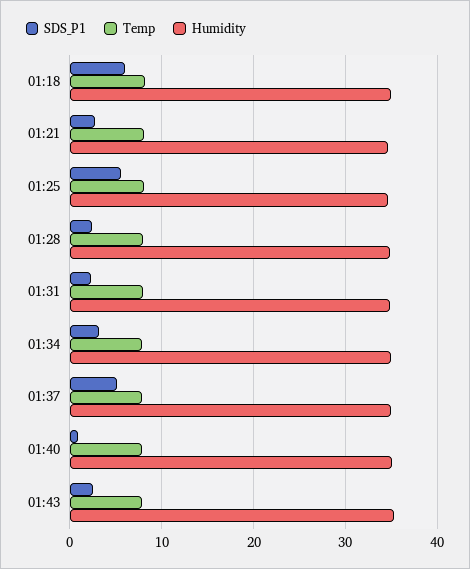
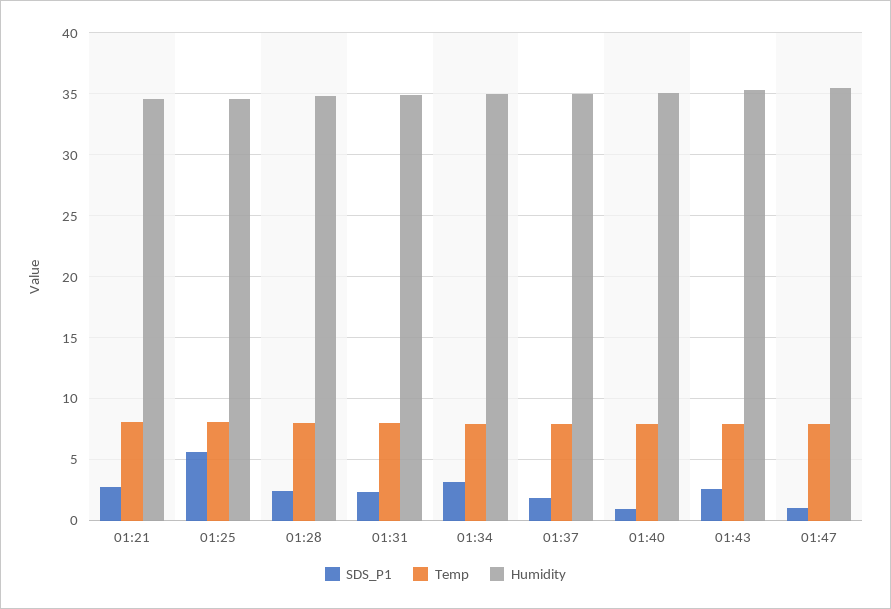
SDS_P1, 01:18: 6 -> none
Temp, 01:18: 8 -> none
Humidity, 01:18: 35 -> none
SDS_P1, 01:37: 5 -> 2
SDS_P1, 01:47: none -> 1
Temp, 01:47: none -> 8
Humidity, 01:47: none -> 35.5

